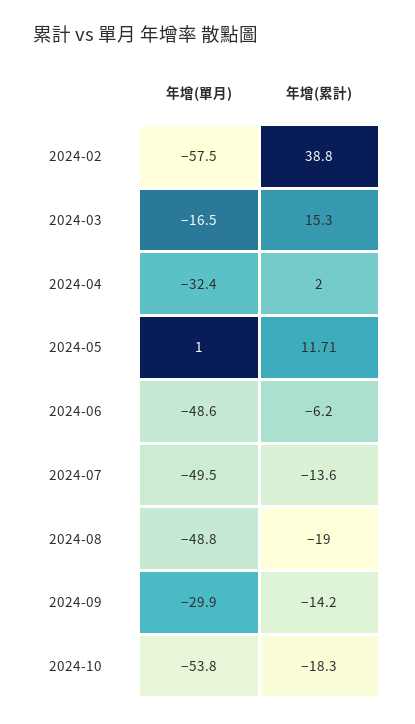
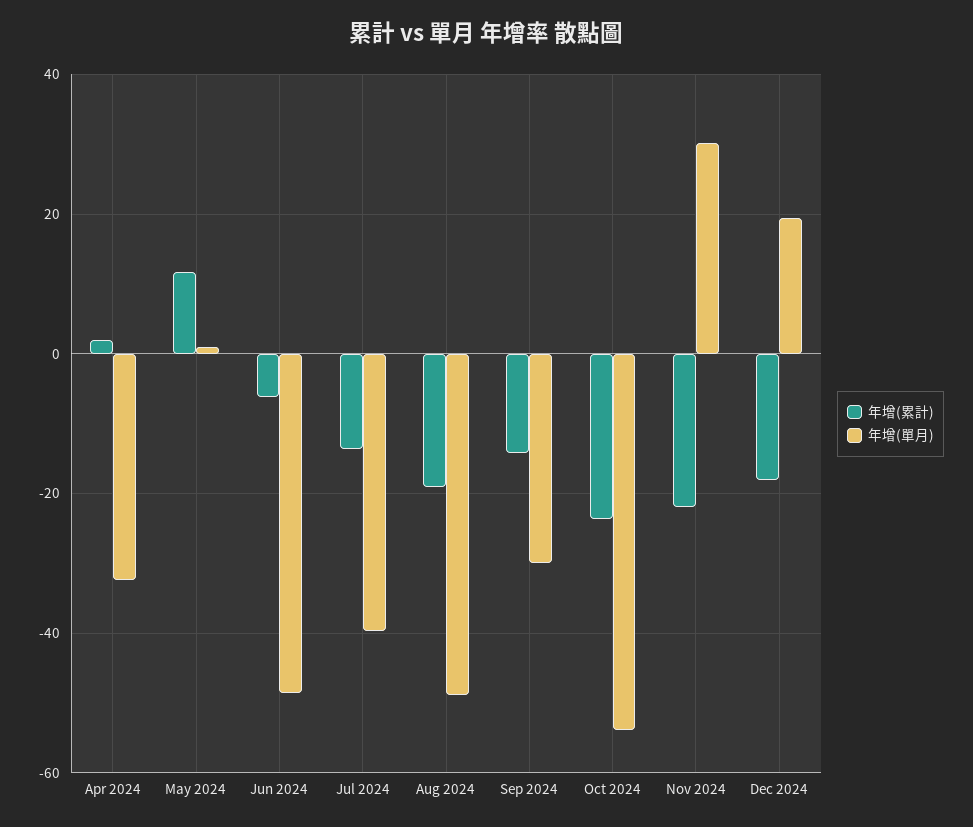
年增(單月), 2024-02: -57.5 -> none
年增(累計), 2024-02: 38.8 -> none
年增(單月), 2024-03: -16.5 -> none
年增(累計), 2024-03: 15.3 -> none
年增(單月), 2024-07: -49.5 -> -40
年增(累計), 2024-10: -18.3 -> -24
年增(累計), Nov 2024: none -> -22
年增(單月), Nov 2024: none -> 30
年增(累計), Dec 2024: none -> -18
年增(單月), Dec 2024: none -> 20

